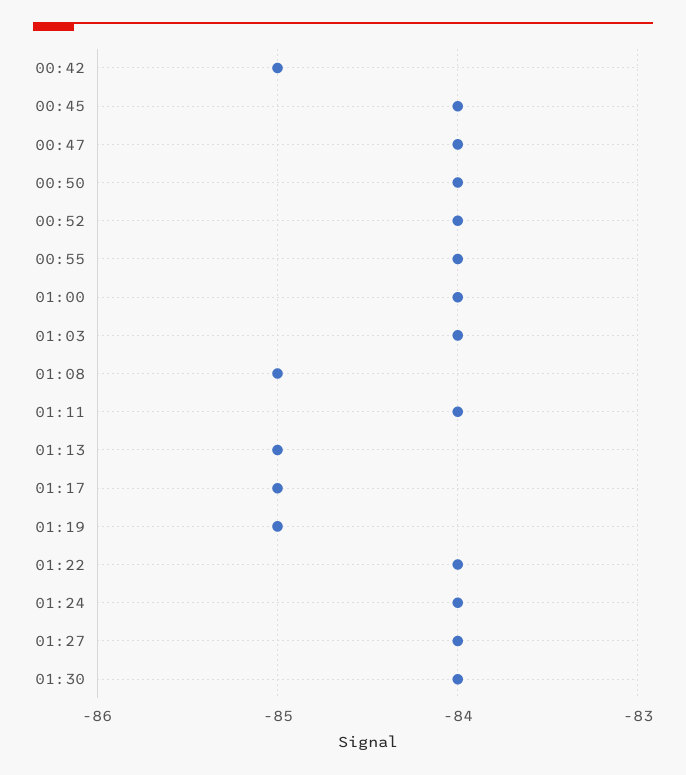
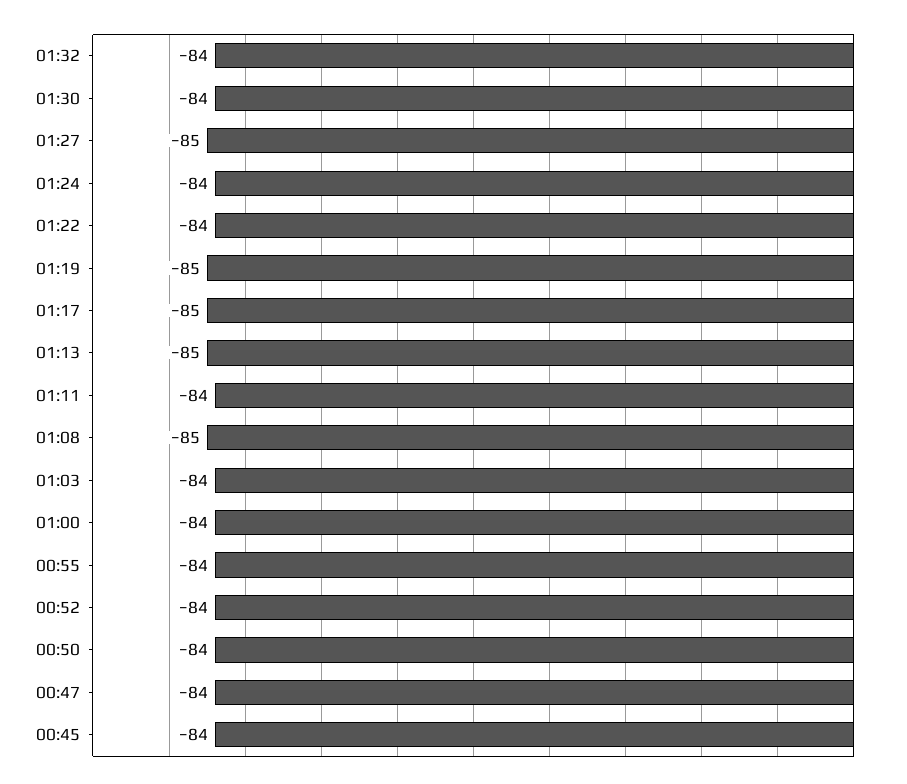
00:42: -85 -> none
01:27: -84 -> -85
01:32: none -> -84

